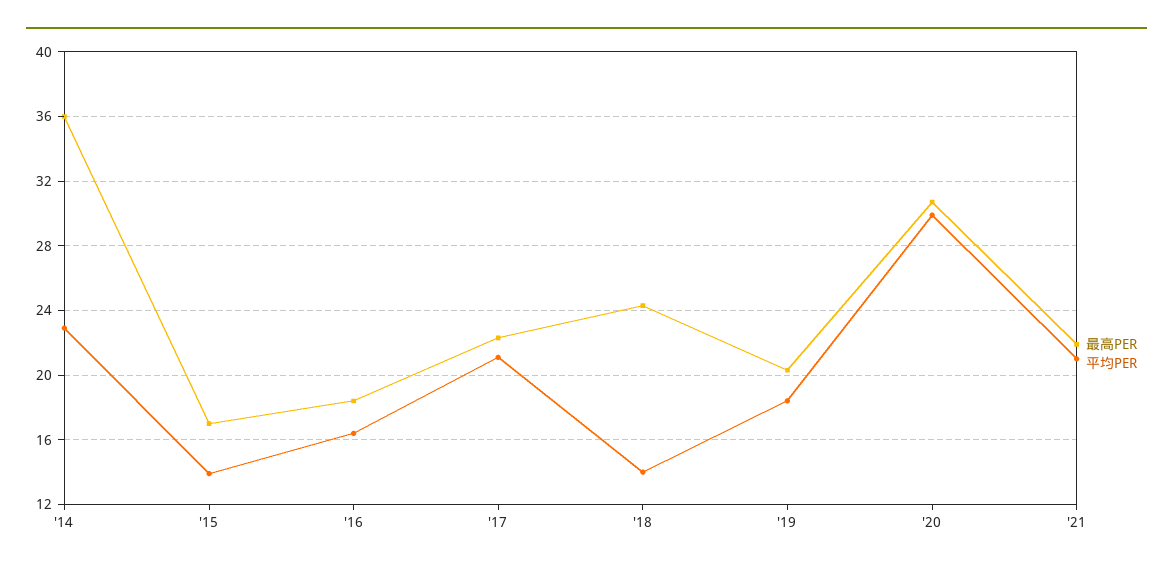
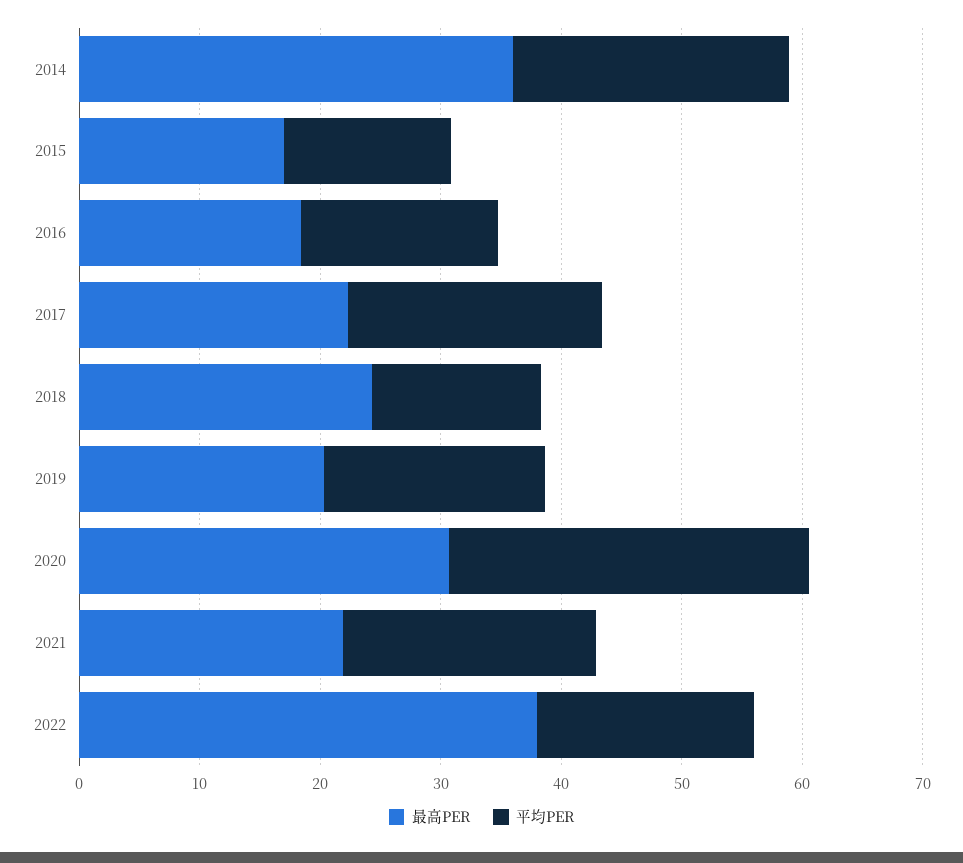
最高PER, 2022: none -> 38
平均PER, 2022: none -> 18

